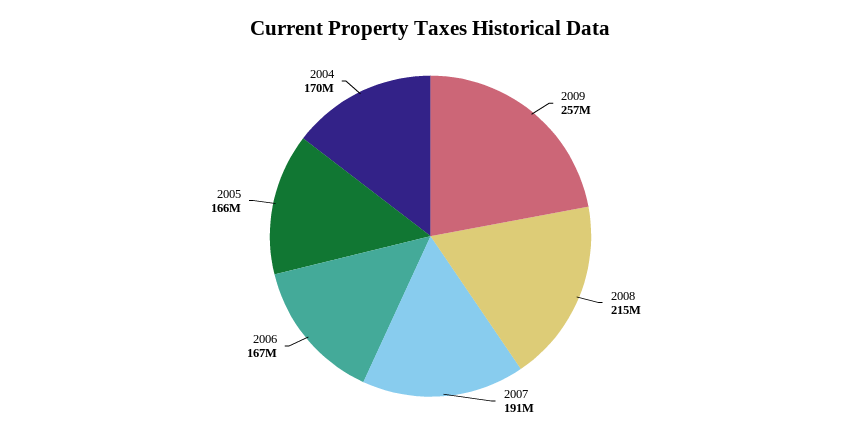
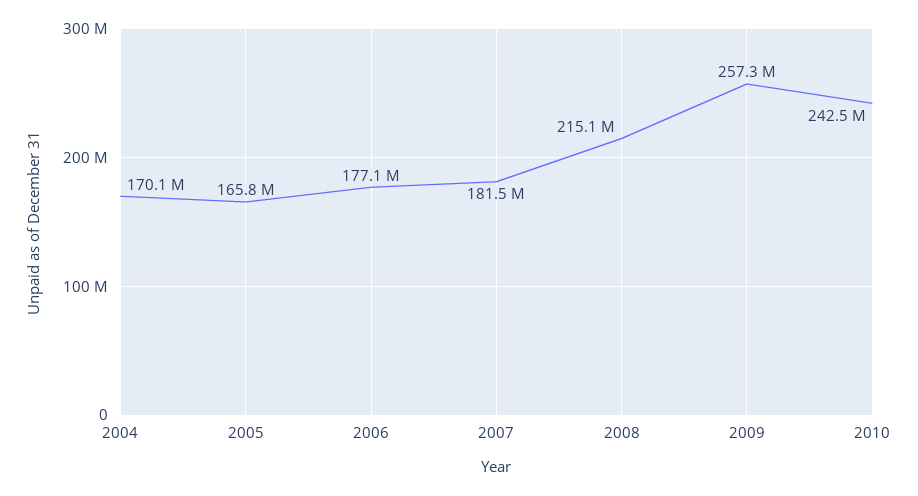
2007: 191000000 -> 181500000
2006: 167000000 -> 177100000
2010: none -> 242500000

